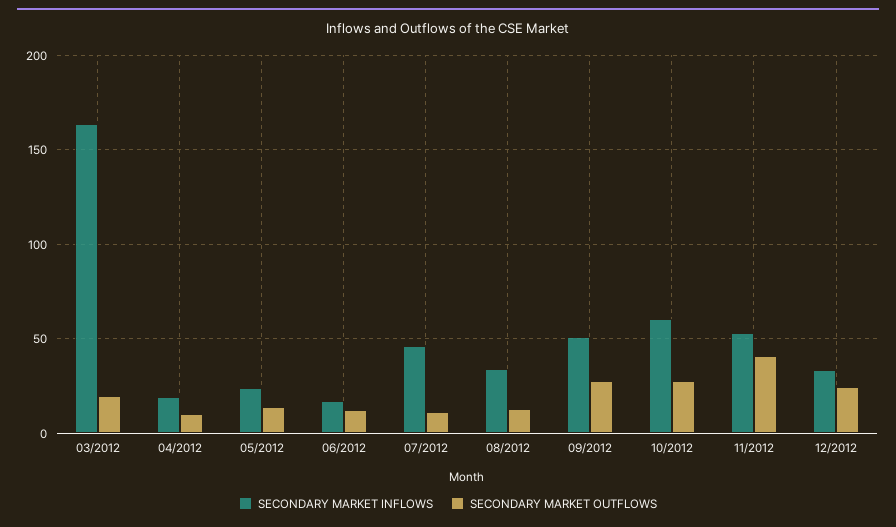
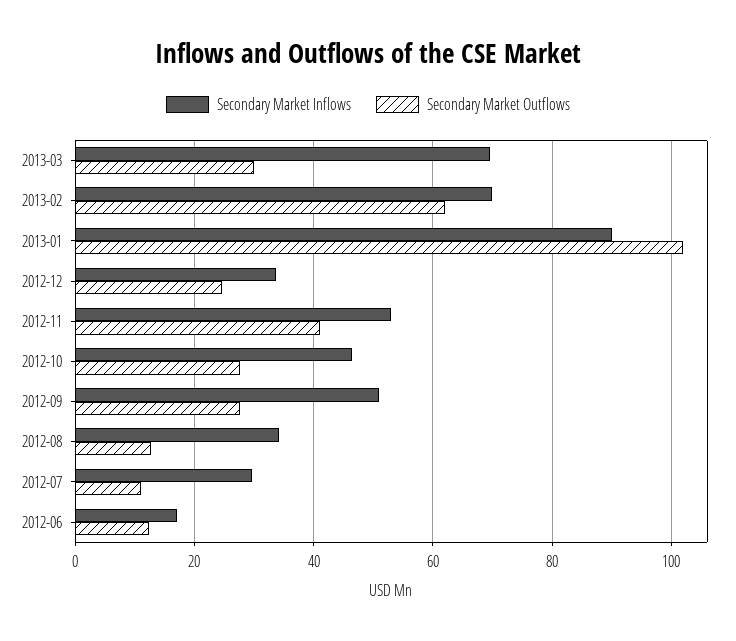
SECONDARY MARKET INFLOWS, 03/2012: 165 -> none
SECONDARY MARKET OUTFLOWS, 03/2012: 20 -> none
SECONDARY MARKET INFLOWS, 04/2012: 20 -> none
SECONDARY MARKET OUTFLOWS, 04/2012: 10 -> none
SECONDARY MARKET INFLOWS, 05/2012: 25 -> none
SECONDARY MARKET OUTFLOWS, 05/2012: 15 -> none
SECONDARY MARKET INFLOWS, 07/2012: 45 -> 30
SECONDARY MARKET INFLOWS, 10/2012: 60 -> 46
SECONDARY MARKET INFLOWS, 2013-03: none -> 70
SECONDARY MARKET OUTFLOWS, 2013-03: none -> 30
SECONDARY MARKET INFLOWS, 2013-02: none -> 70
SECONDARY MARKET OUTFLOWS, 2013-02: none -> 62
SECONDARY MARKET INFLOWS, 2013-01: none -> 90
SECONDARY MARKET OUTFLOWS, 2013-01: none -> 102

